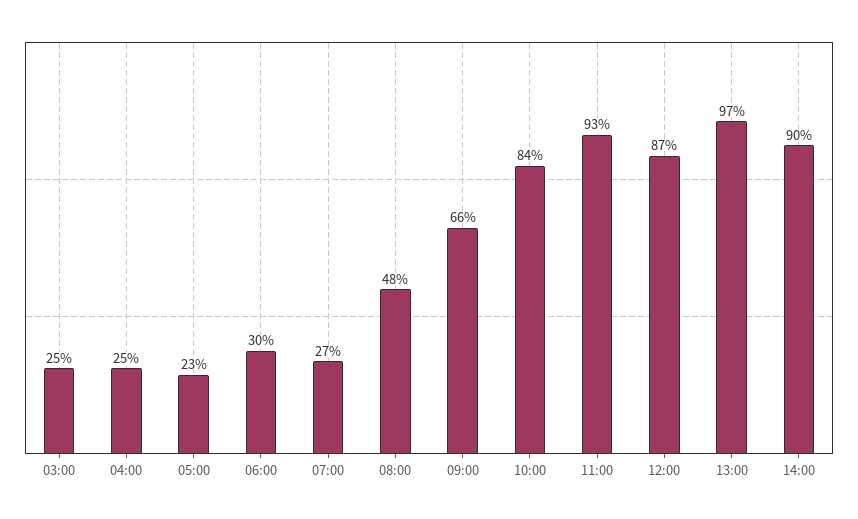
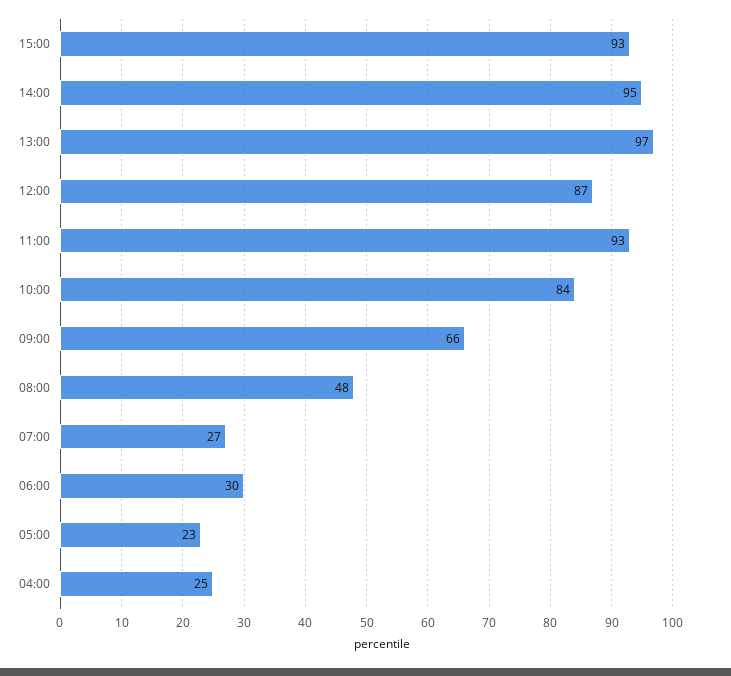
03:00: 25 -> none
14:00: 90 -> 95
15:00: none -> 93

